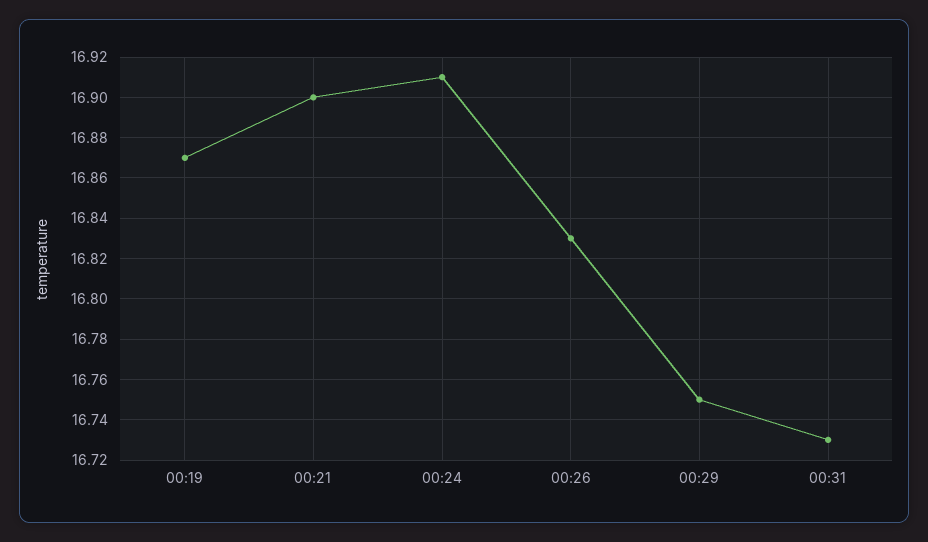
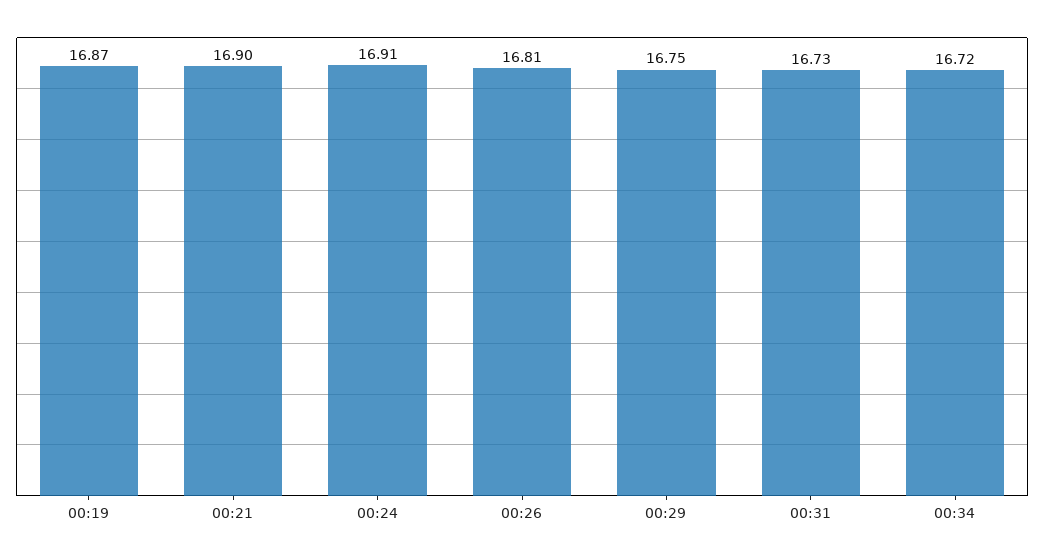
00:26: 16.83 -> 16.81
00:34: none -> 16.72

